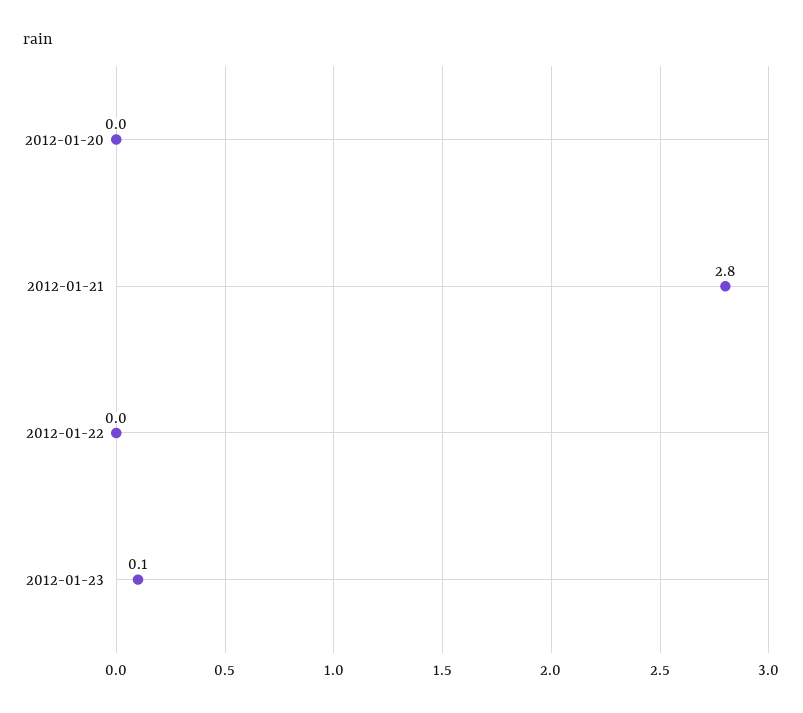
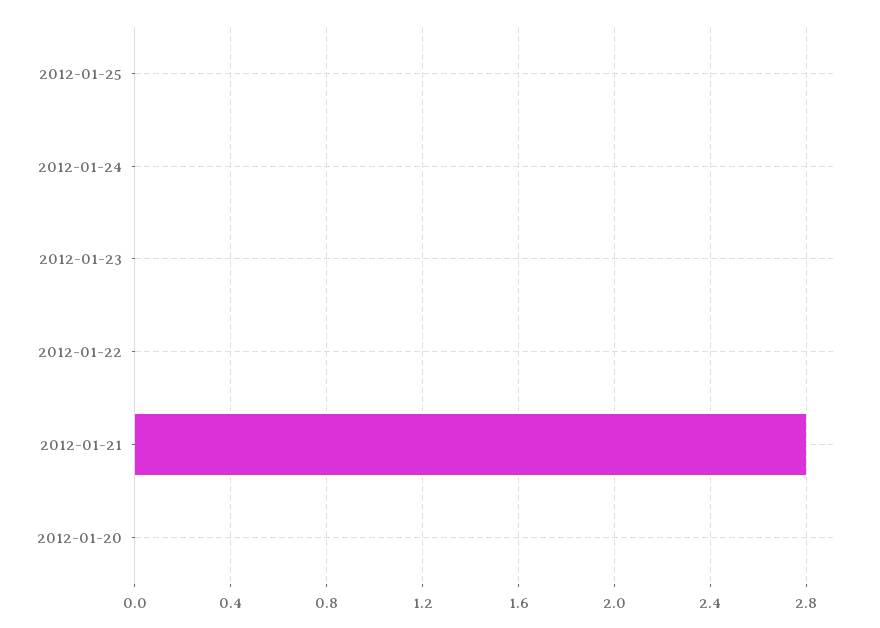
2012-01-23: 0.1 -> 0
2012-01-25: none -> 0
2012-01-24: none -> 0

